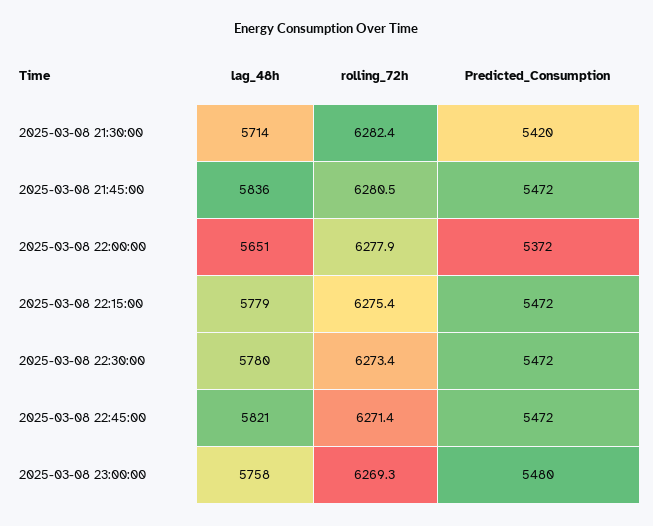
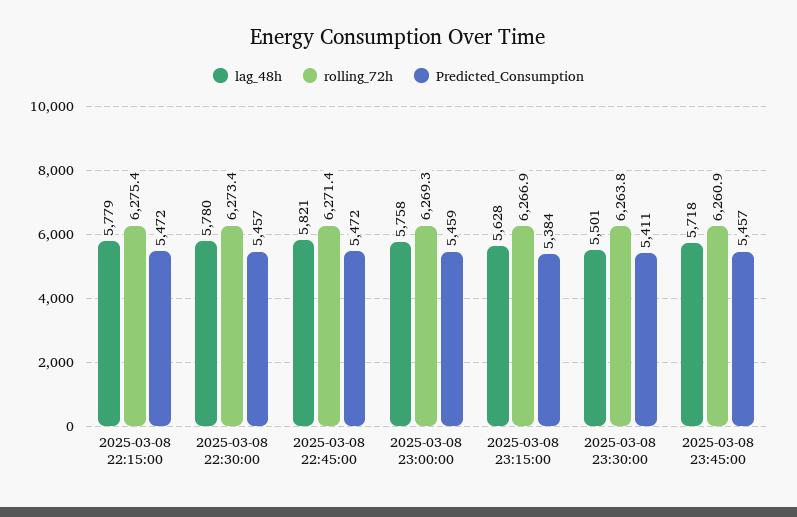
lag_48h, 2025-03-08 21:30:00: 5714 -> none
rolling_72h, 2025-03-08 21:30:00: 6282.4 -> none
Predicted_Consumption, 2025-03-08 21:30:00: 5420 -> none
lag_48h, 2025-03-08 21:45:00: 5836 -> none
rolling_72h, 2025-03-08 21:45:00: 6280.5 -> none
Predicted_Consumption, 2025-03-08 21:45:00: 5472 -> none
lag_48h, 2025-03-08 22:00:00: 5651 -> none
rolling_72h, 2025-03-08 22:00:00: 6277.9 -> none
Predicted_Consumption, 2025-03-08 22:00:00: 5372 -> none
Predicted_Consumption, 2025-03-08 22:30:00: 5472 -> 5457
Predicted_Consumption, 2025-03-08 23:00:00: 5480 -> 5459
lag_48h, 2025-03-08 23:15:00: none -> 5628
rolling_72h, 2025-03-08 23:15:00: none -> 6266.9
Predicted_Consumption, 2025-03-08 23:15:00: none -> 5384
lag_48h, 2025-03-08 23:30:00: none -> 5501
rolling_72h, 2025-03-08 23:30:00: none -> 6263.8
Predicted_Consumption, 2025-03-08 23:30:00: none -> 5411
lag_48h, 2025-03-08 23:45:00: none -> 5718
rolling_72h, 2025-03-08 23:45:00: none -> 6260.9
Predicted_Consumption, 2025-03-08 23:45:00: none -> 5457

